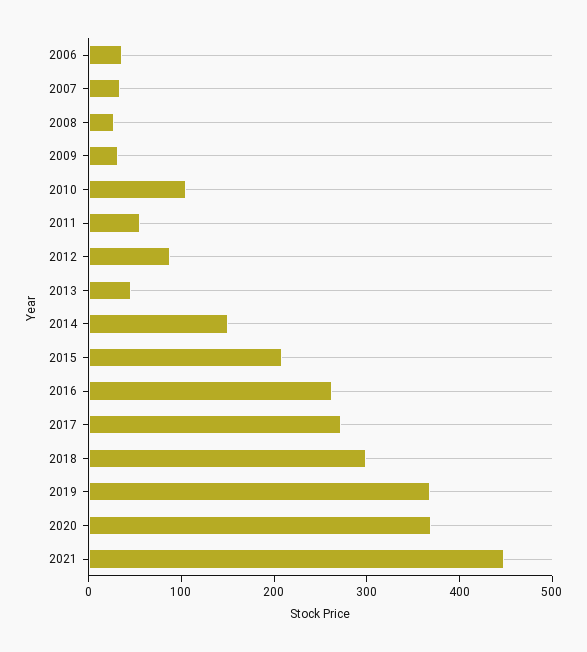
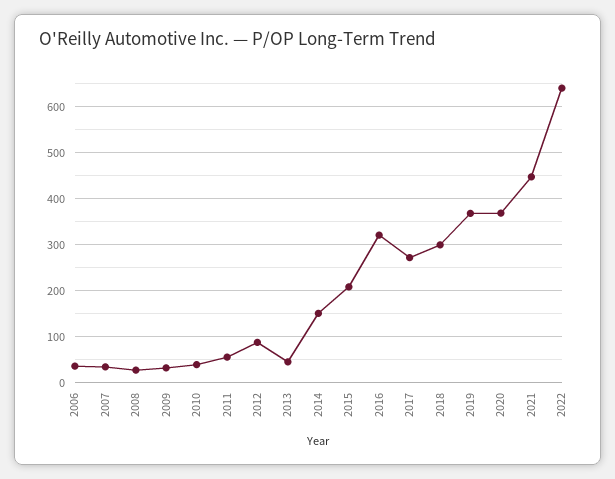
2010: 100 -> 40
2016: 260 -> 320
2022: none -> 640

